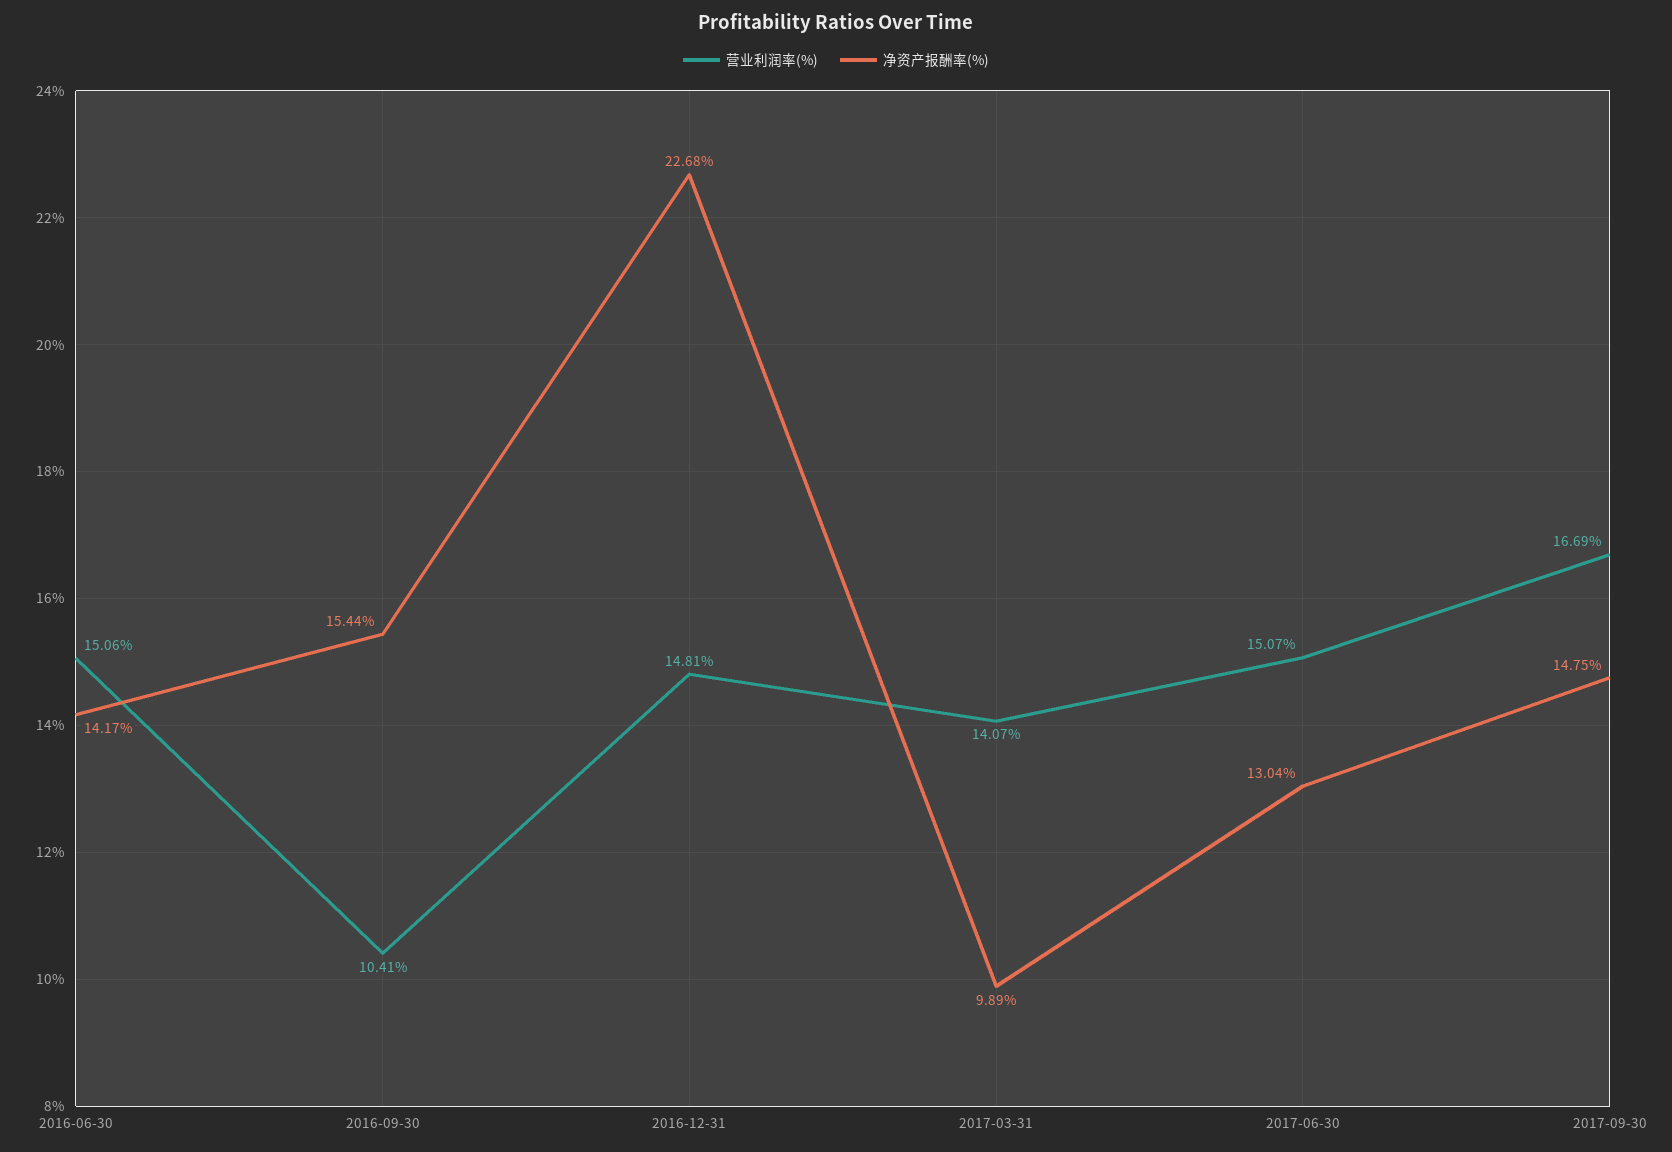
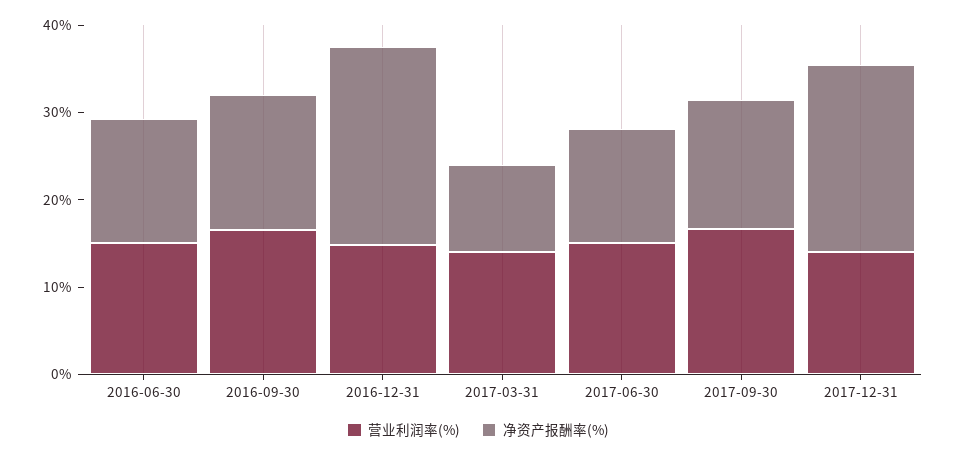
营业利润率(%), 2016-09-30: 10.41 -> 16
营业利润率(%), 2017-12-31: none -> 14
净资产报酬率(%), 2017-12-31: none -> 22

